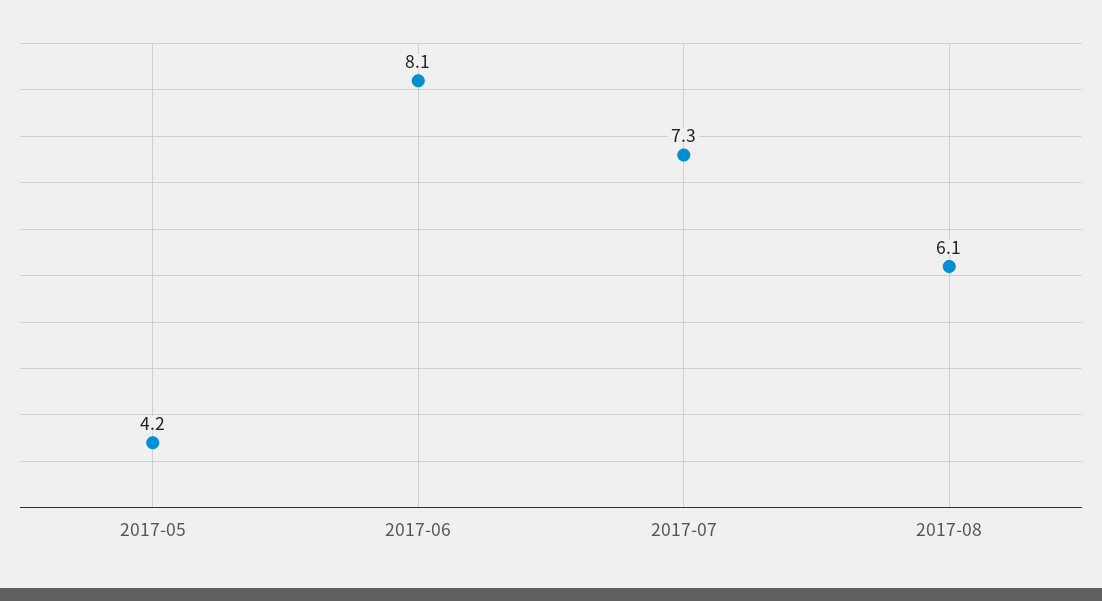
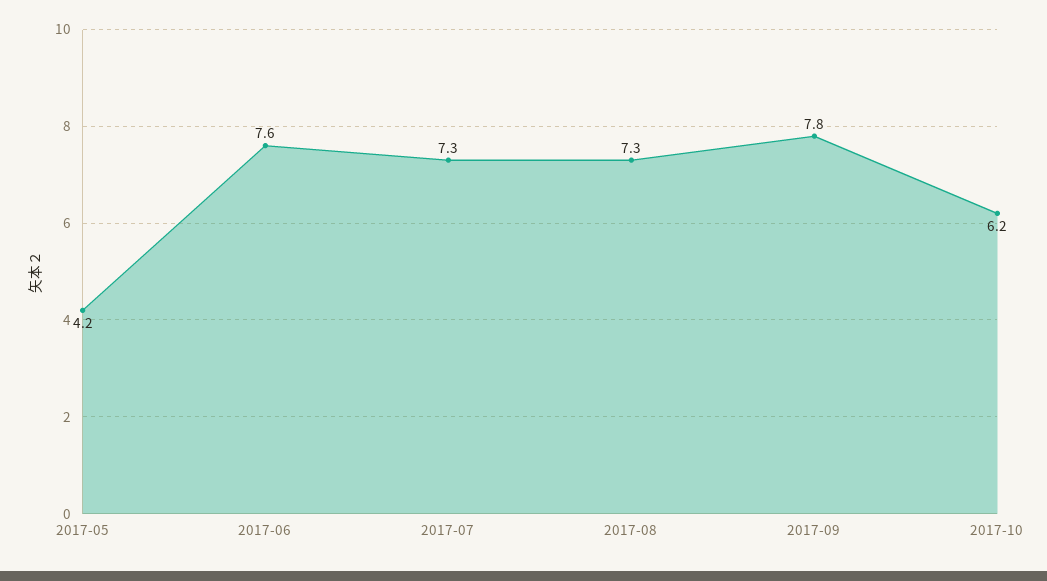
2017-06: 8.1 -> 7.6
2017-08: 6.1 -> 7.3
2017-09: none -> 7.8
2017-10: none -> 6.2

